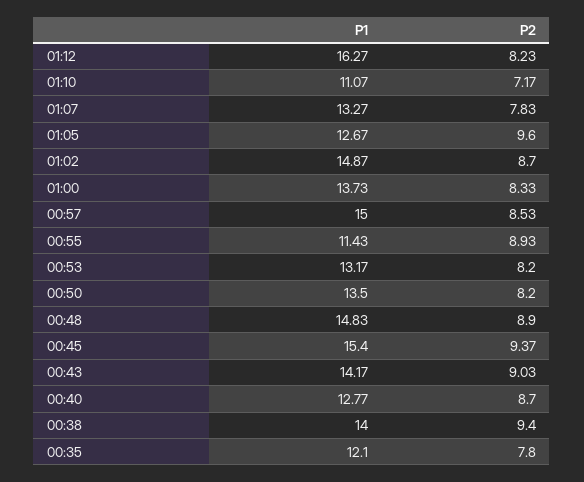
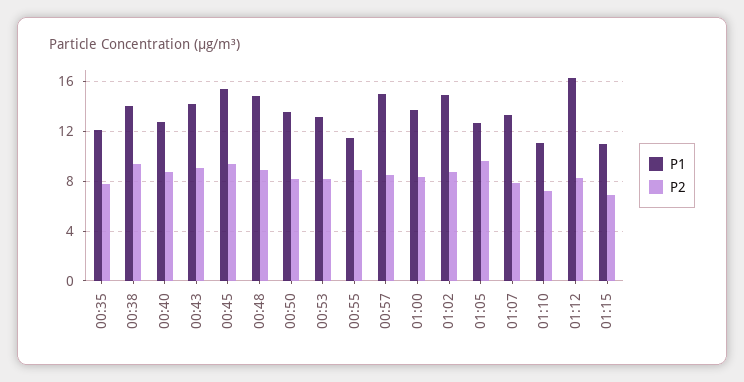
P1, 01:15: none -> 11
P2, 01:15: none -> 7

